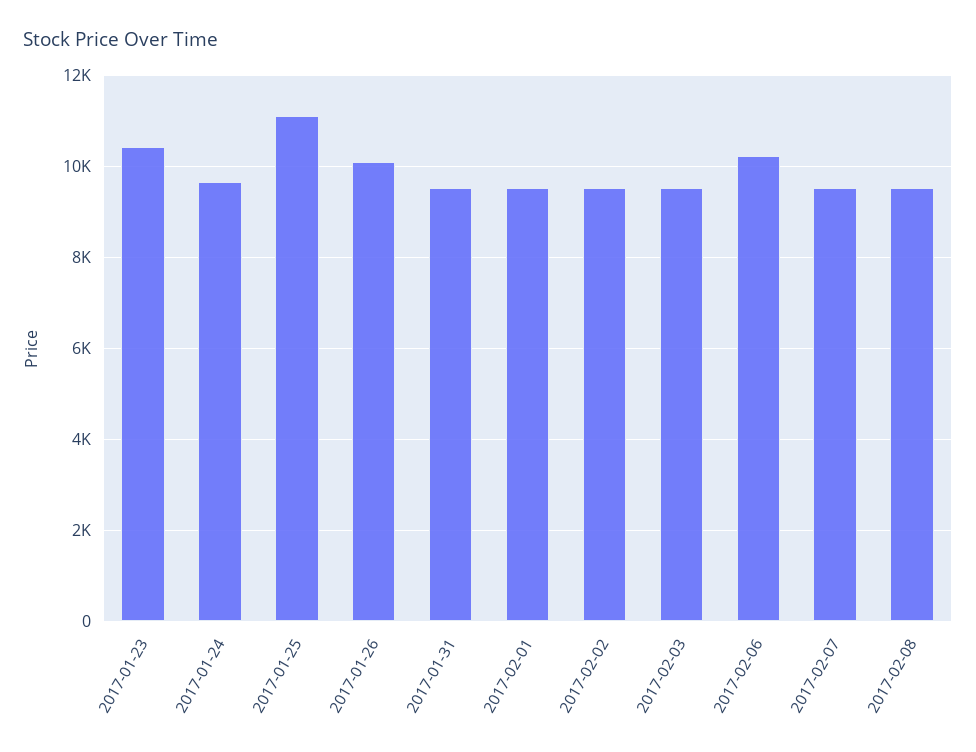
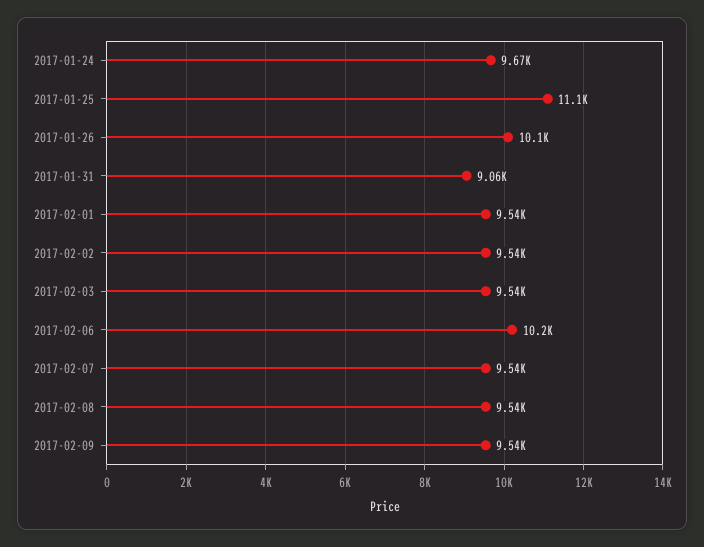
2017-01-23: 10400 -> none
2017-01-31: 9600 -> 9060
2017-02-09: none -> 9540

